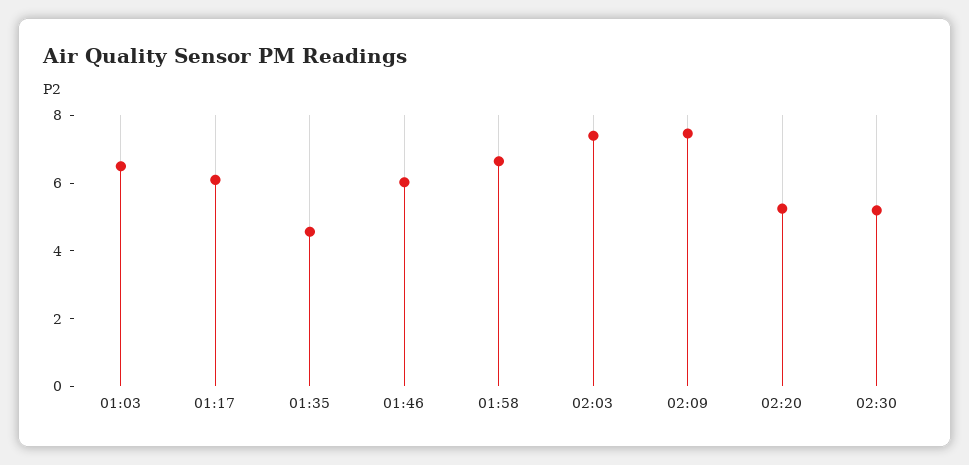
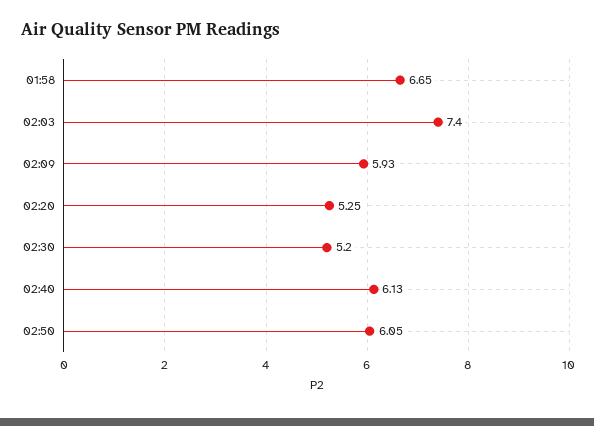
01:03: 6.5 -> none
01:17: 6 -> none
01:35: 4.5 -> none
01:46: 6 -> none
02:09: 7.5 -> 5.93
02:40: none -> 6.13
02:50: none -> 6.05

